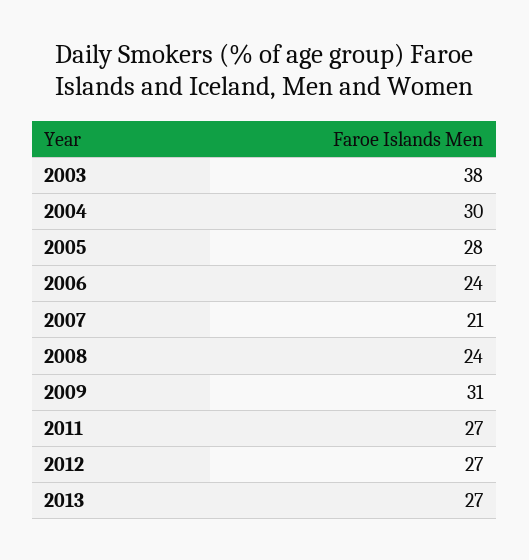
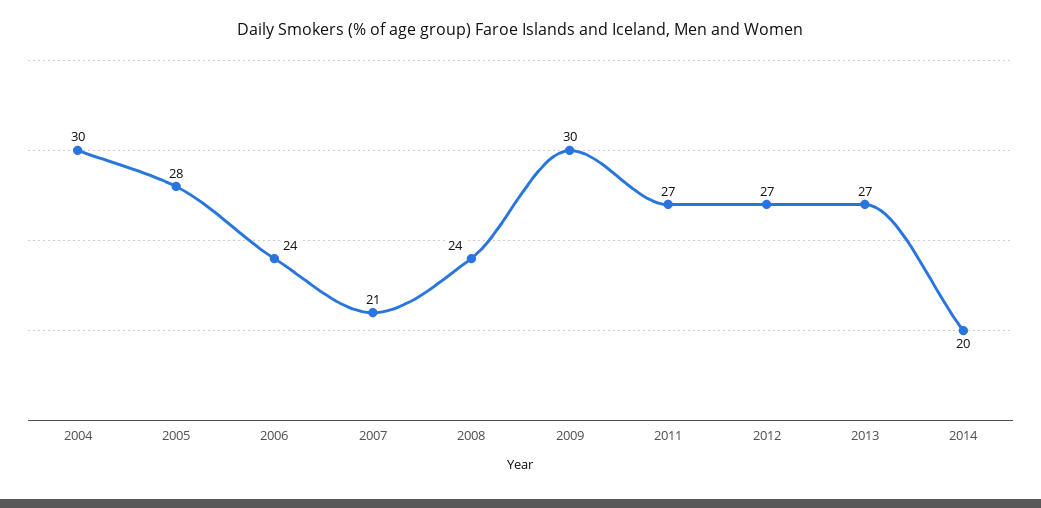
2003: 38 -> none
2009: 31 -> 30
2014: none -> 20

